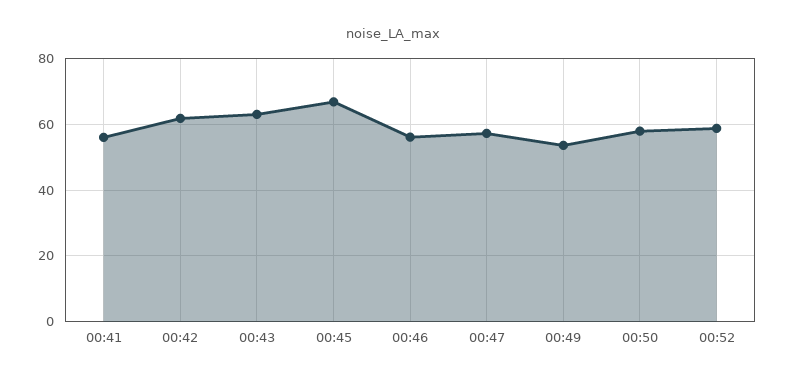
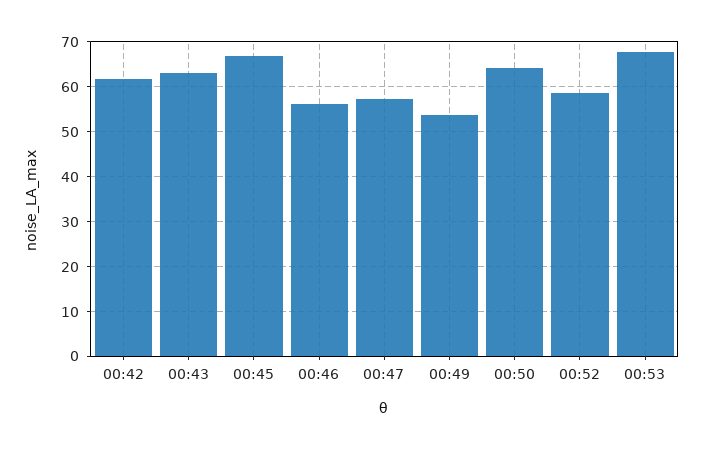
00:41: 56 -> none
00:50: 58 -> 64
00:53: none -> 68

